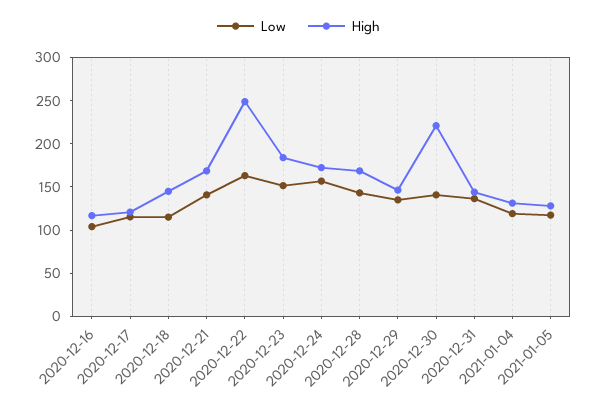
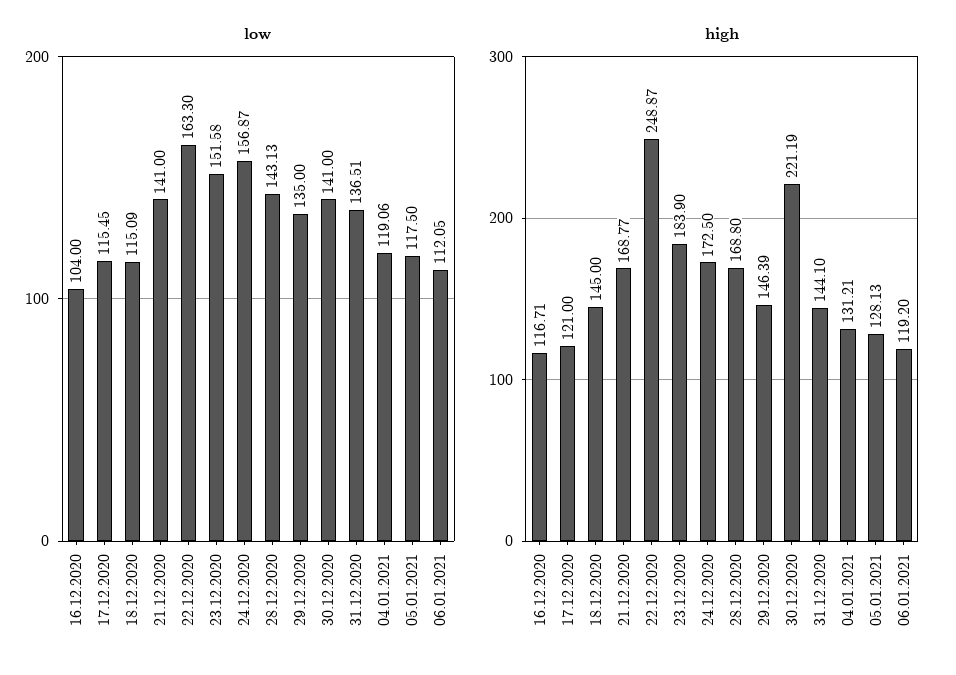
Low, 06.01.2021: none -> 112.05
High, 06.01.2021: none -> 119.2

